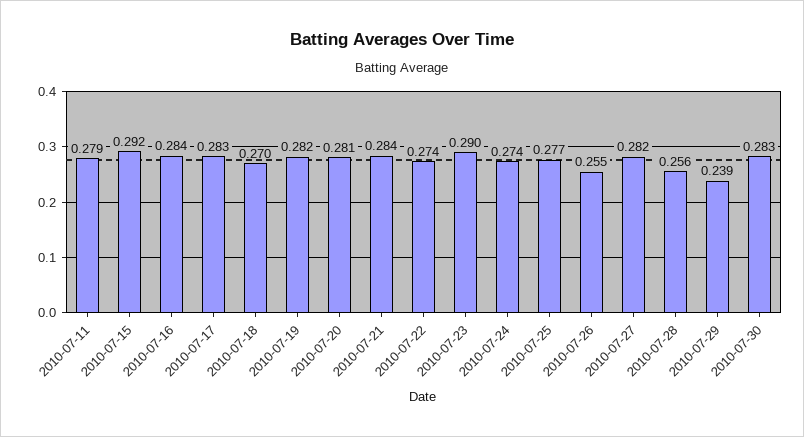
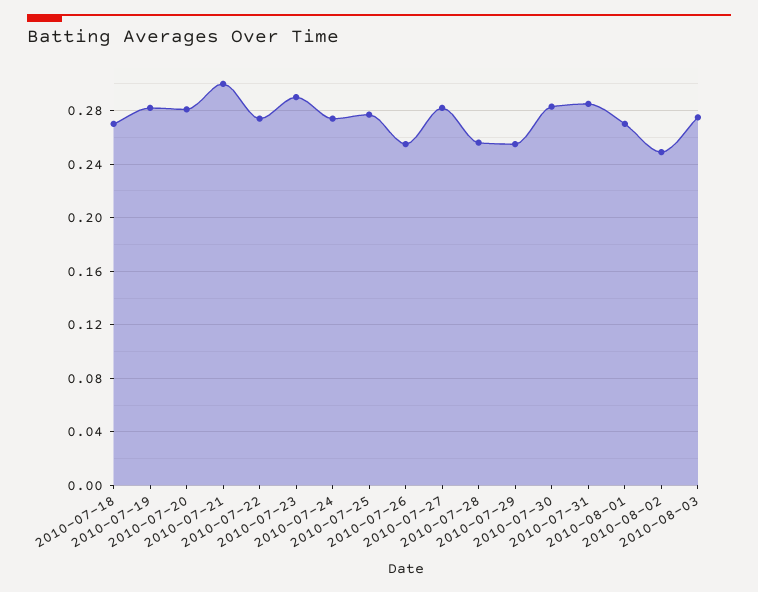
2010-07-11: 0.279 -> none
2010-07-15: 0.292 -> none
2010-07-16: 0.284 -> none
2010-07-17: 0.283 -> none
2010-07-21: 0.284 -> 0.3
2010-07-29: 0.239 -> 0.255
2010-07-31: none -> 0.285
2010-08-01: none -> 0.27
2010-08-02: none -> 0.25
2010-08-03: none -> 0.275

